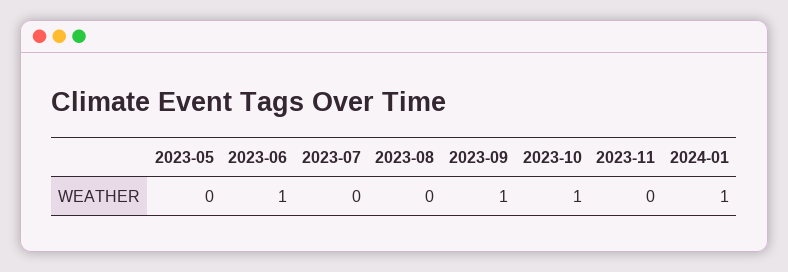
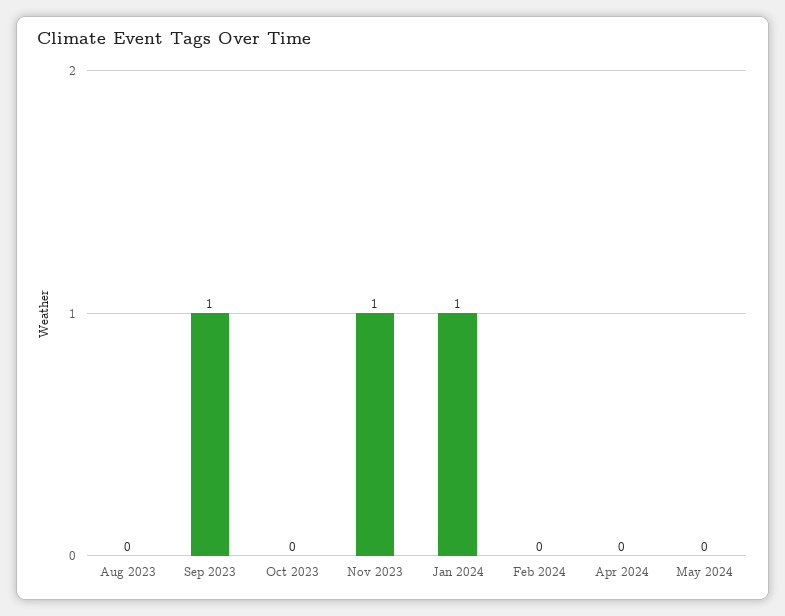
2023-05: 0 -> none
2023-06: 1 -> none
2023-07: 0 -> none
2023-10: 1 -> 0
2023-11: 0 -> 1
Feb 2024: none -> 0
Apr 2024: none -> 0
May 2024: none -> 0

